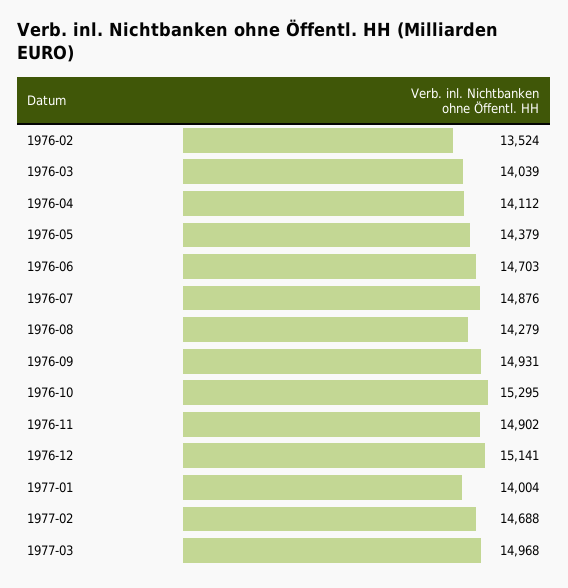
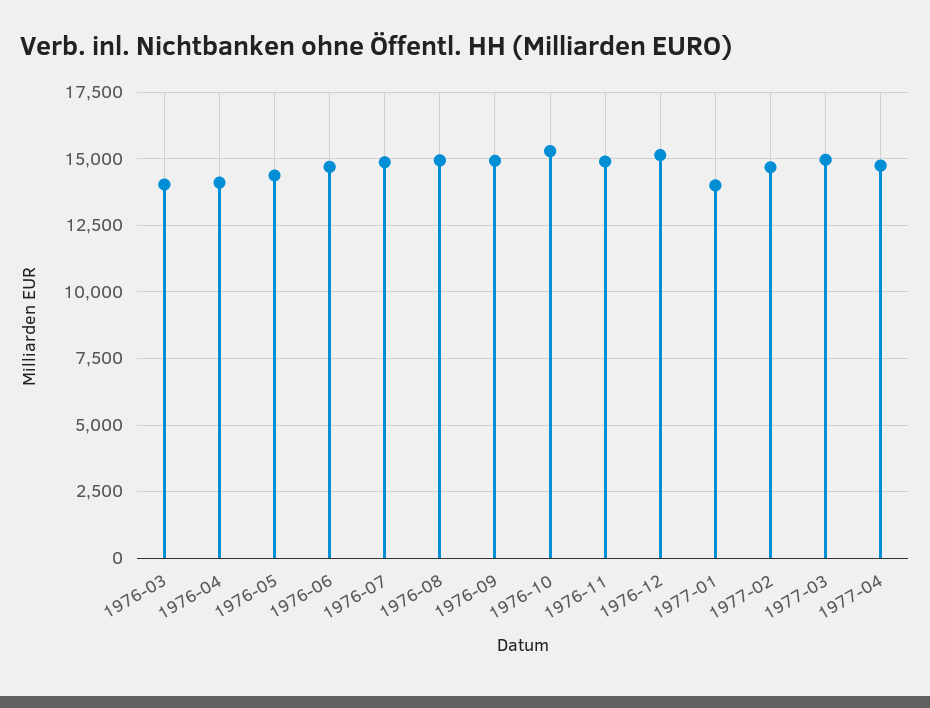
1976-02: 13524 -> none
1976-08: 14279 -> 15000
1977-04: none -> 14750

